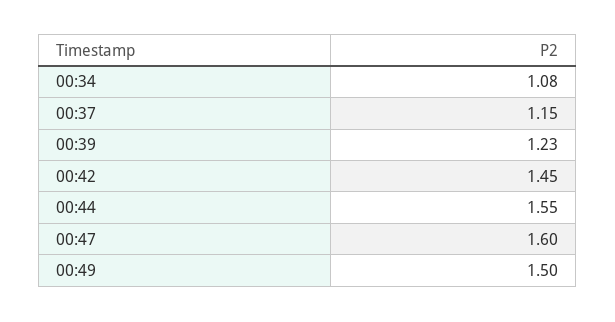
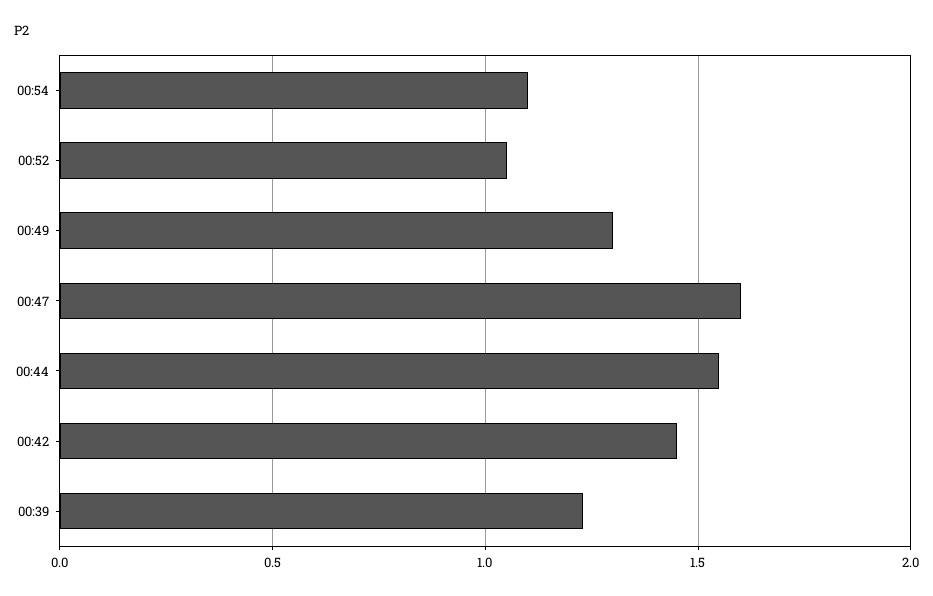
00:34: 1.08 -> none
00:37: 1.15 -> none
00:49: 1.5 -> 1.3
00:54: none -> 1.1
00:52: none -> 1.05

